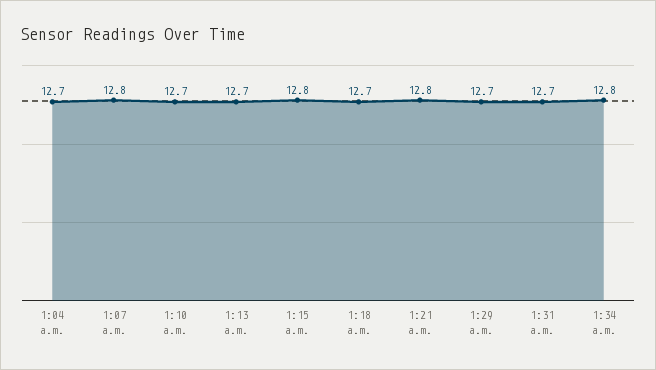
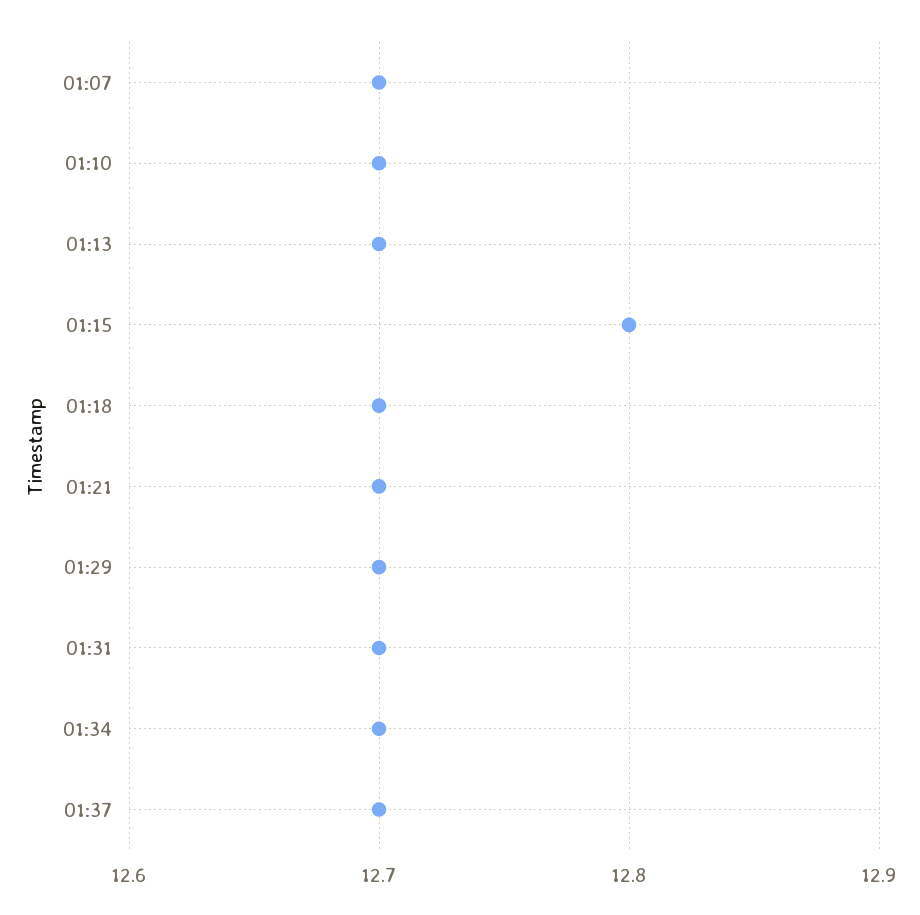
1:04 a.m.: 12.7 -> none
1:07 a.m.: 12.8 -> 12.7
1:21 a.m.: 12.8 -> 12.7
1:34 a.m.: 12.8 -> 12.7
01:37: none -> 12.7

